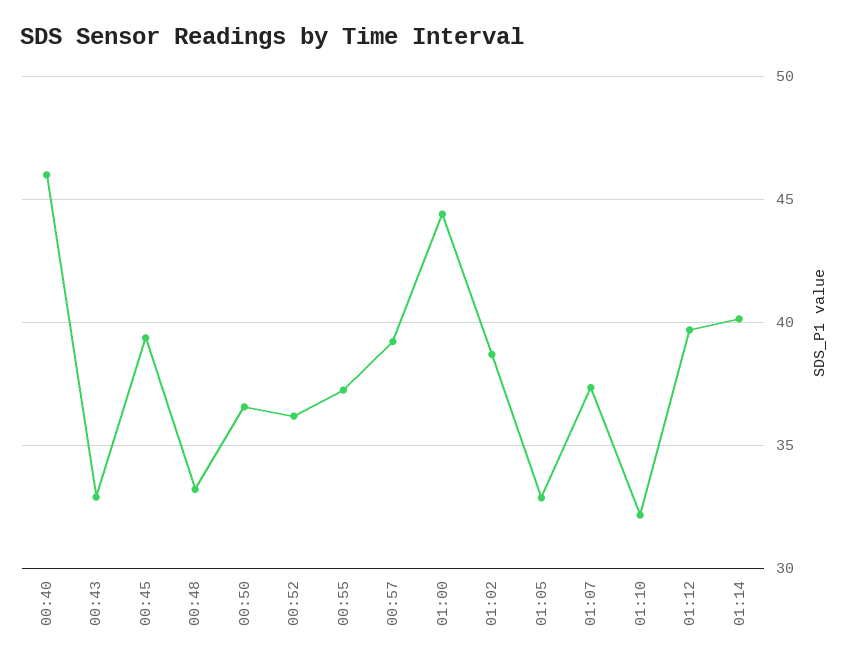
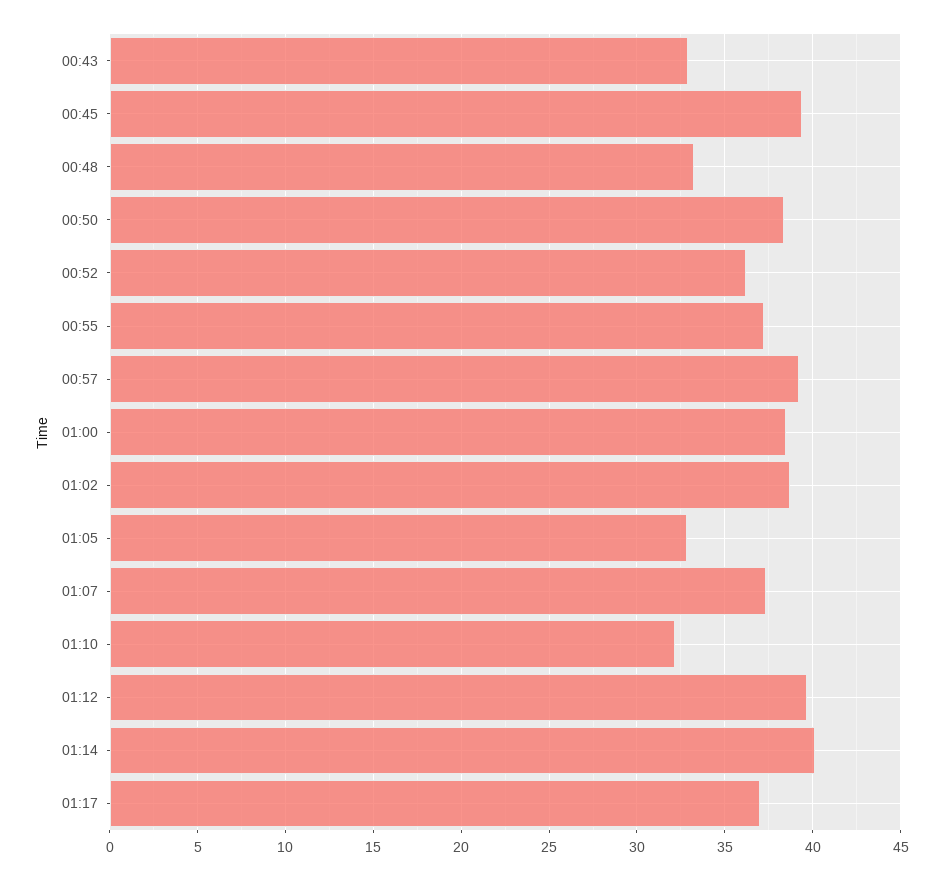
00:40: 46 -> none
00:50: 36.5 -> 38.5
01:00: 44.5 -> 38.5
01:17: none -> 37

